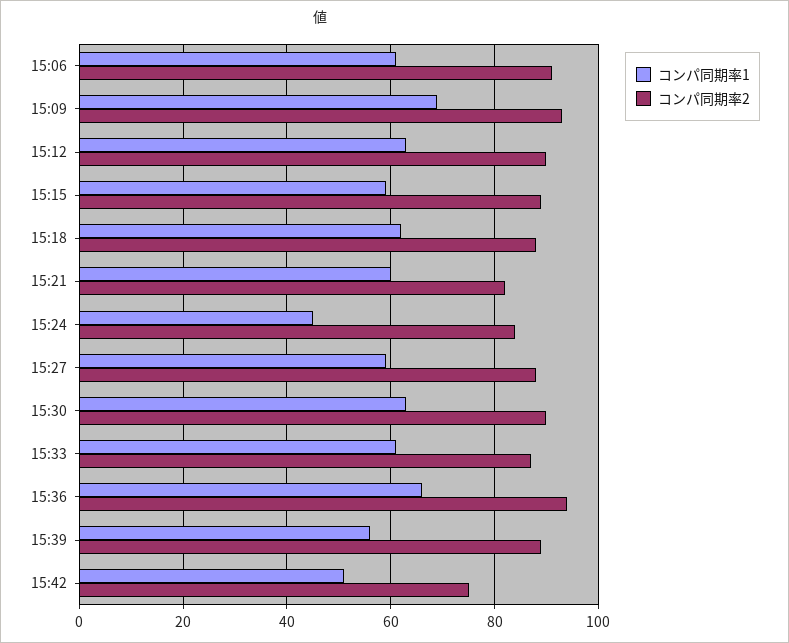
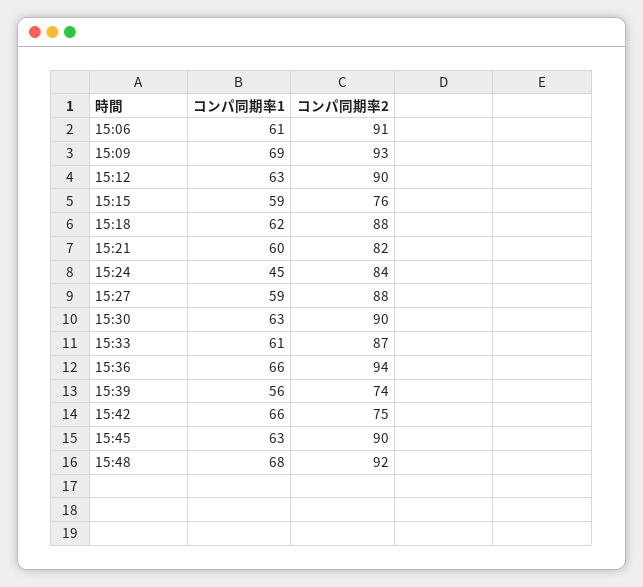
コンパ同期率2, 15:15: 90 -> 76
コンパ同期率2, 15:39: 90 -> 74
コンパ同期率1, 15:42: 50 -> 66
コンパ同期率1, 15:45: none -> 63
コンパ同期率2, 15:45: none -> 90
コンパ同期率1, 15:48: none -> 68
コンパ同期率2, 15:48: none -> 92

